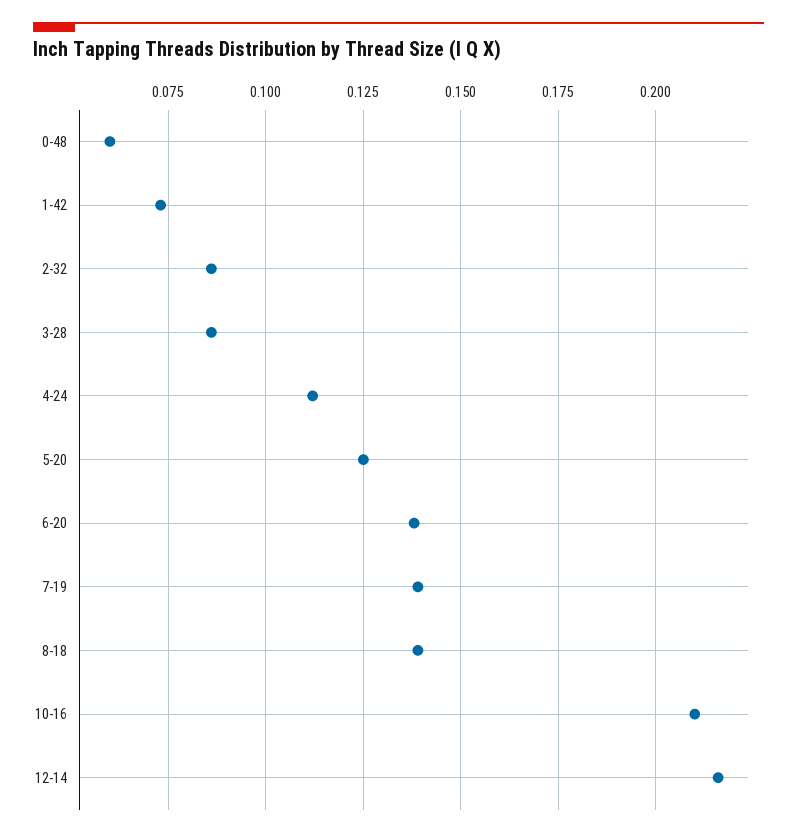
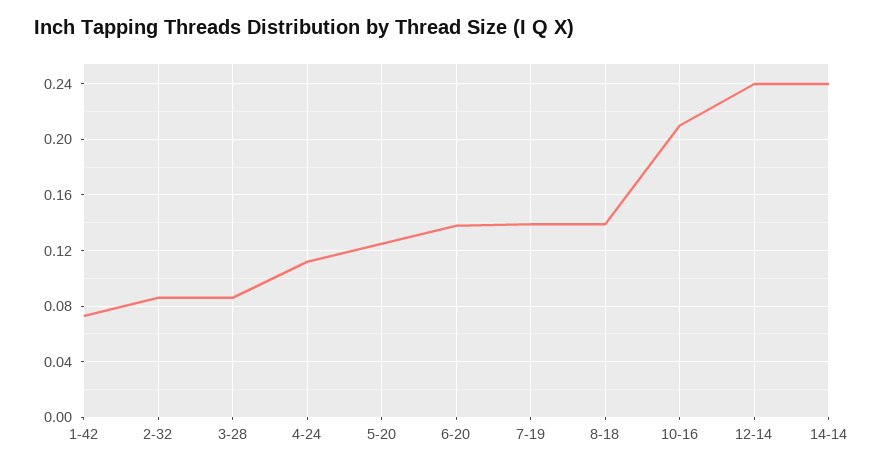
0-48: 0.06 -> none
12-14: 0.215 -> 0.24
14-14: none -> 0.24

